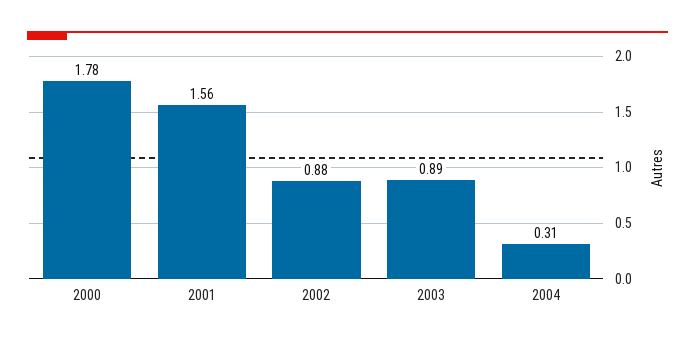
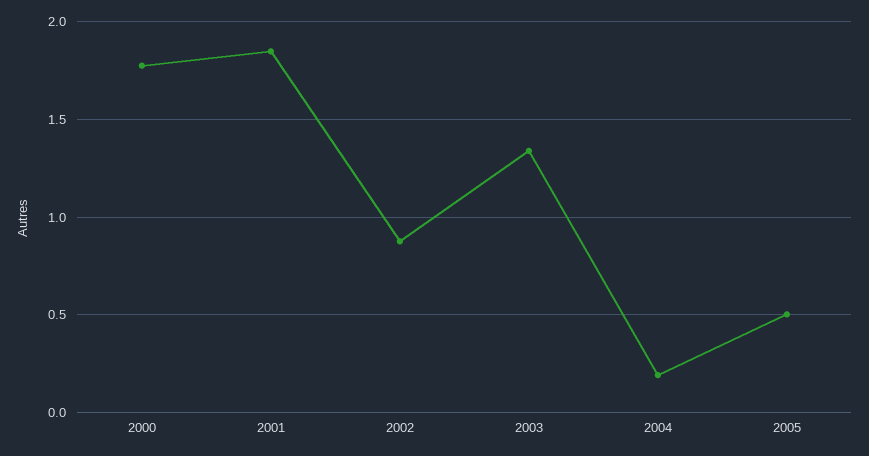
2001: 1.56 -> 1.85
2003: 0.89 -> 1.35
2004: 0.31 -> 0.2
2005: none -> 0.5

